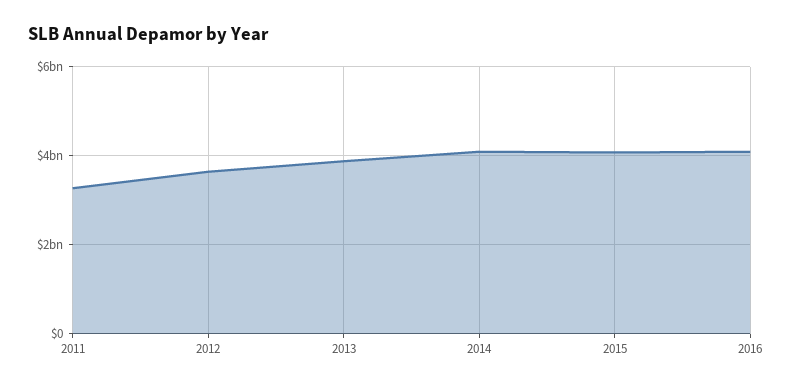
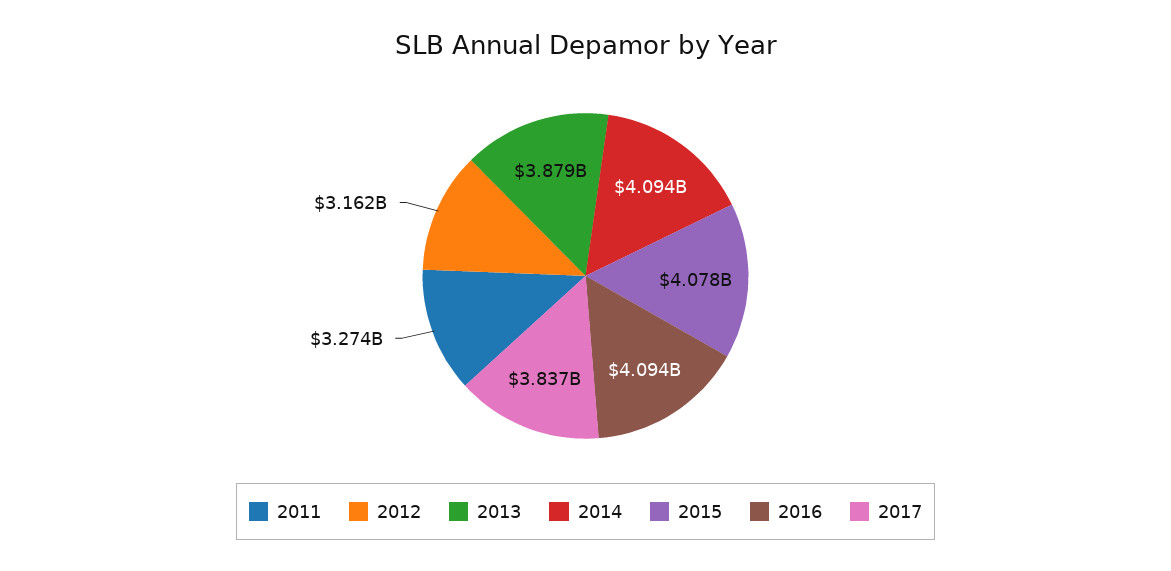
2012: 3600000000 -> 3162000000
2017: none -> 3837000000

